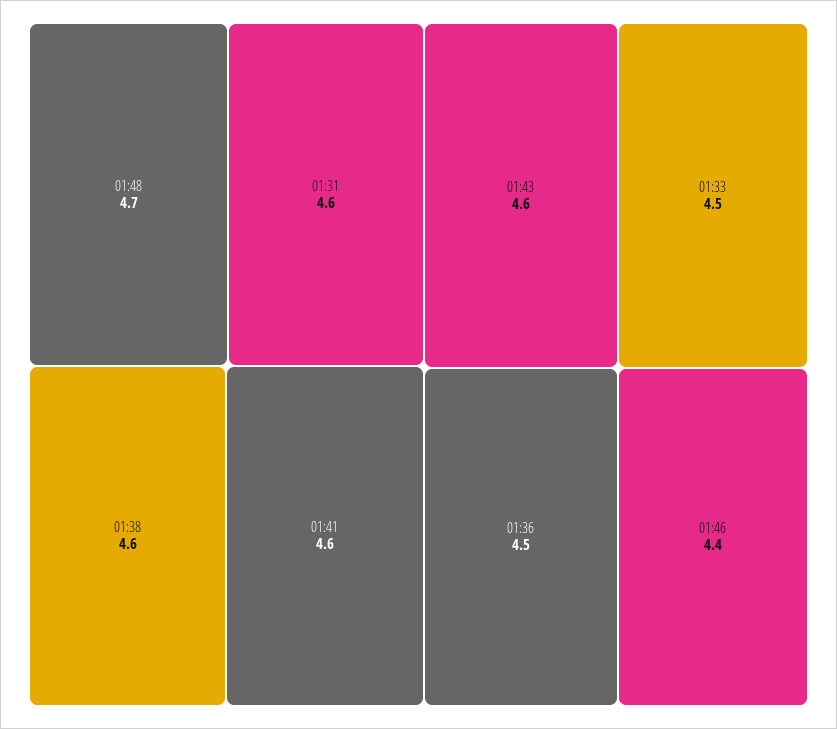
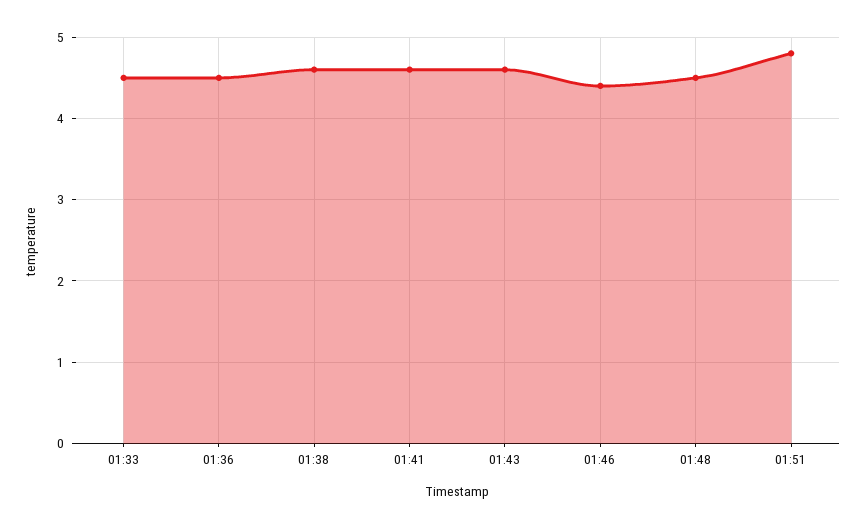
01:48: 4.7 -> 4.5
01:31: 4.6 -> none
01:51: none -> 4.8

